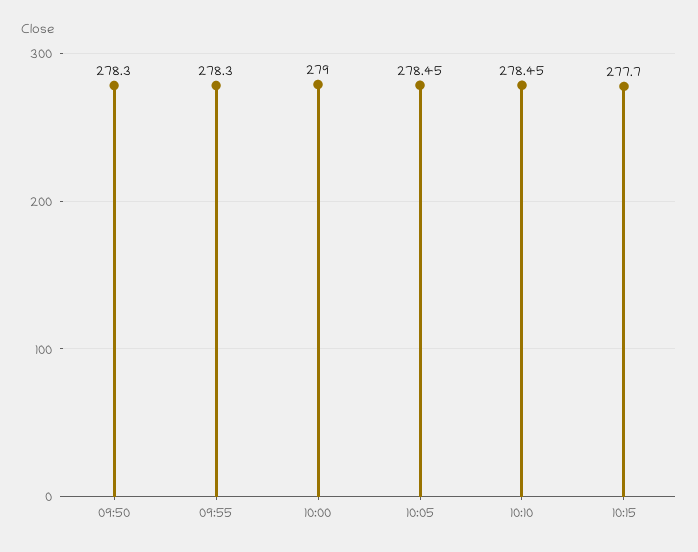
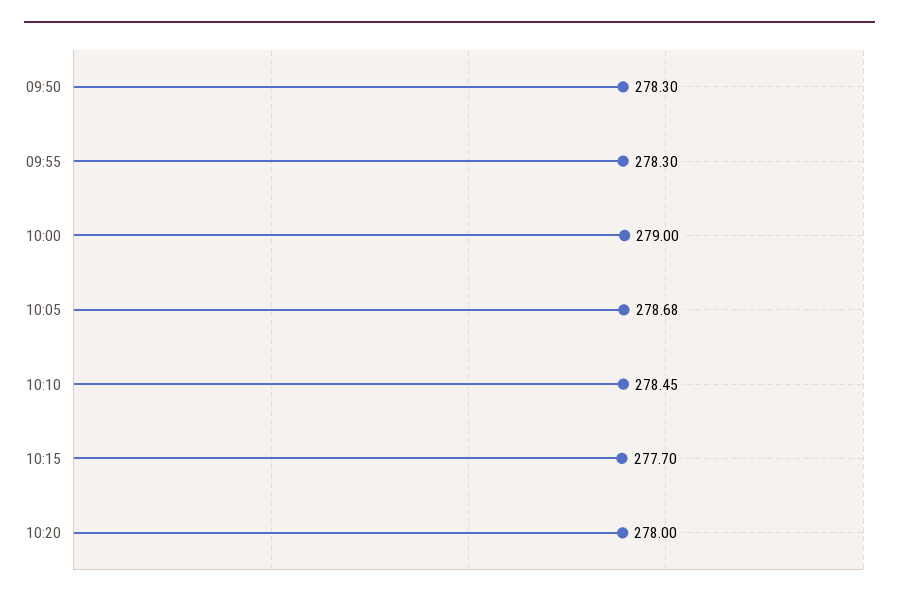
10:05: 278.45 -> 278.68
10:20: none -> 278

